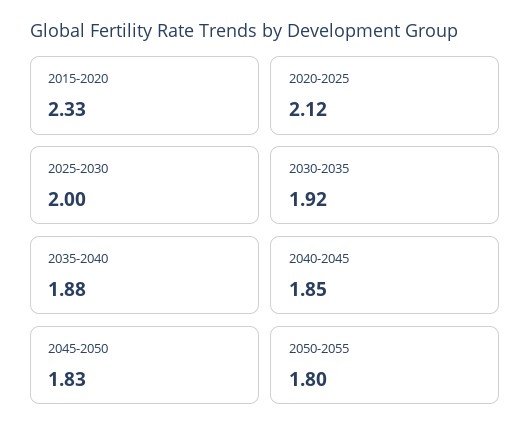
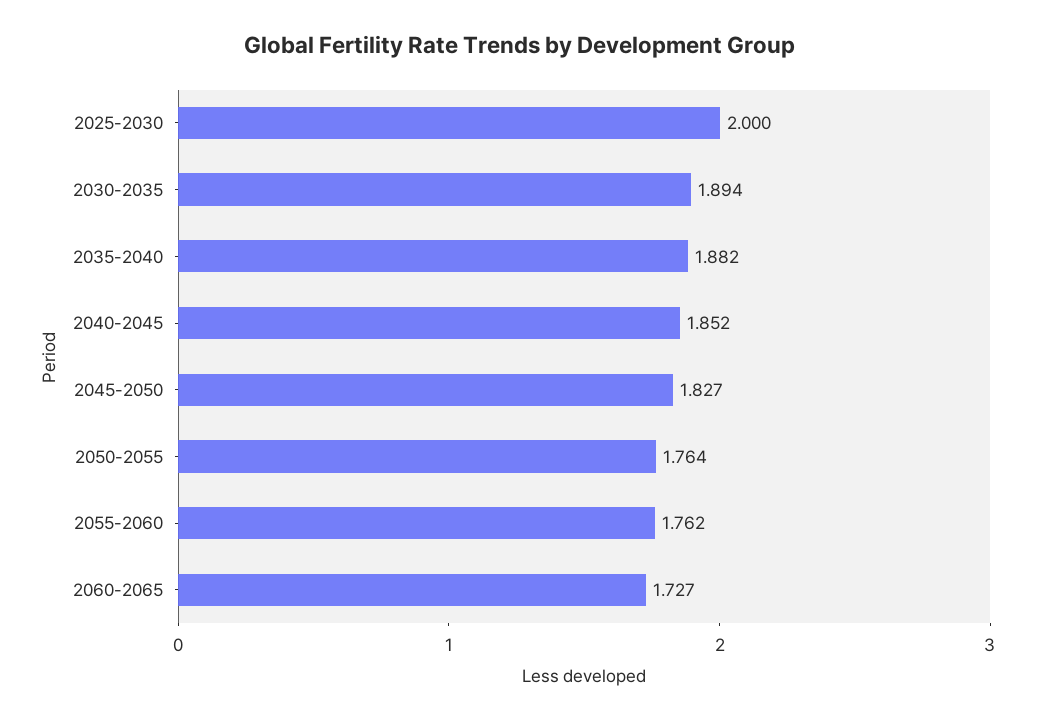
2015-2020: 2.33 -> none
2020-2025: 2.12 -> none
2030-2035: 1.92 -> 1.894
2050-2055: 1.8 -> 1.764
2055-2060: none -> 1.762
2060-2065: none -> 1.727

